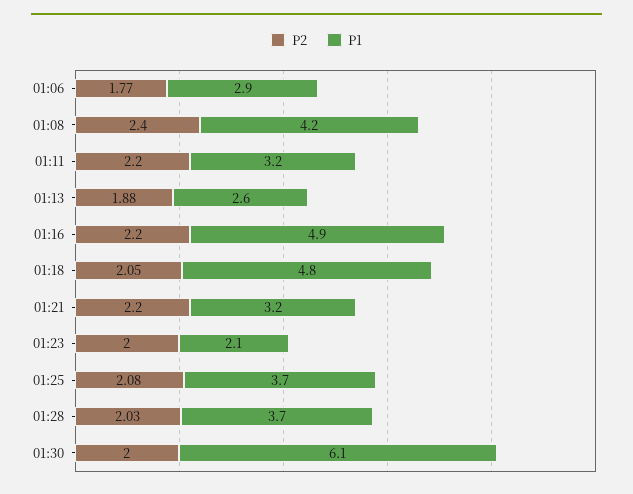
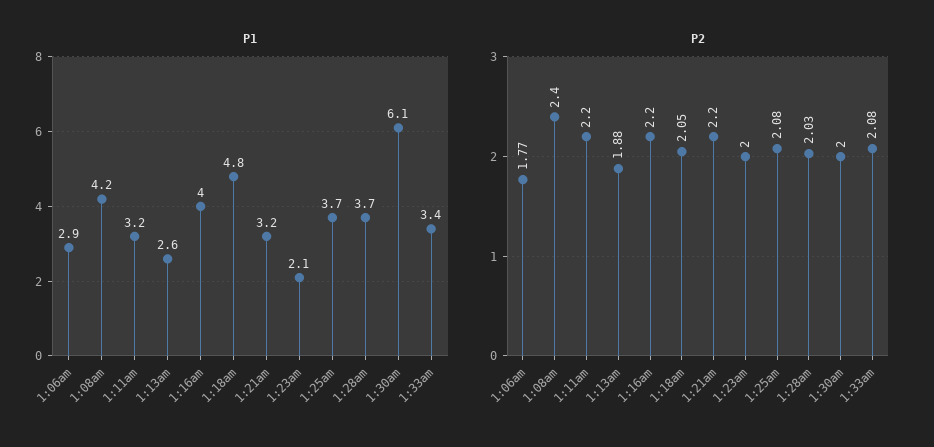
P1, 01:16: 4.9 -> 4
P1, 1:33am: none -> 3.4
P2, 1:33am: none -> 2.08

